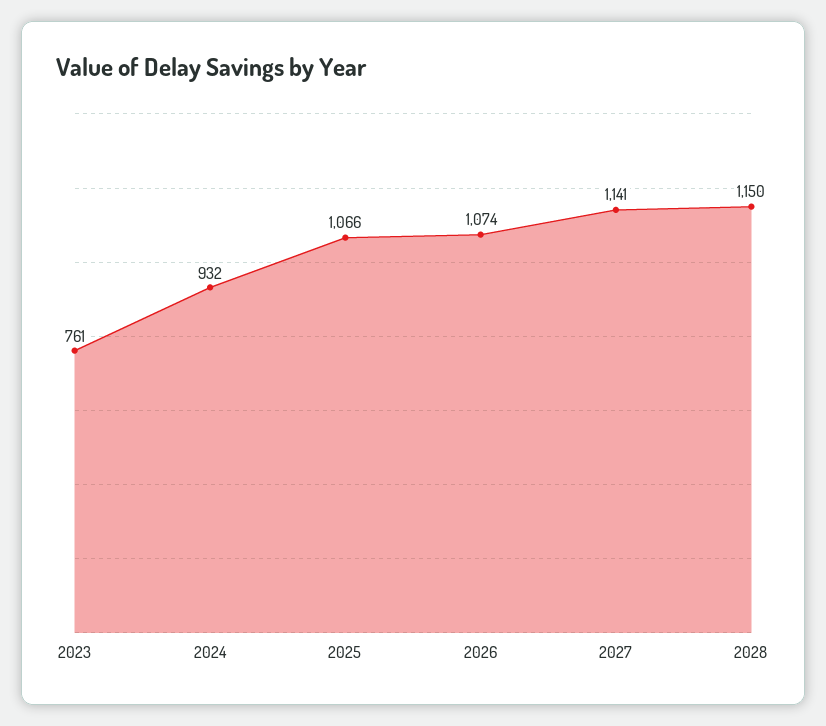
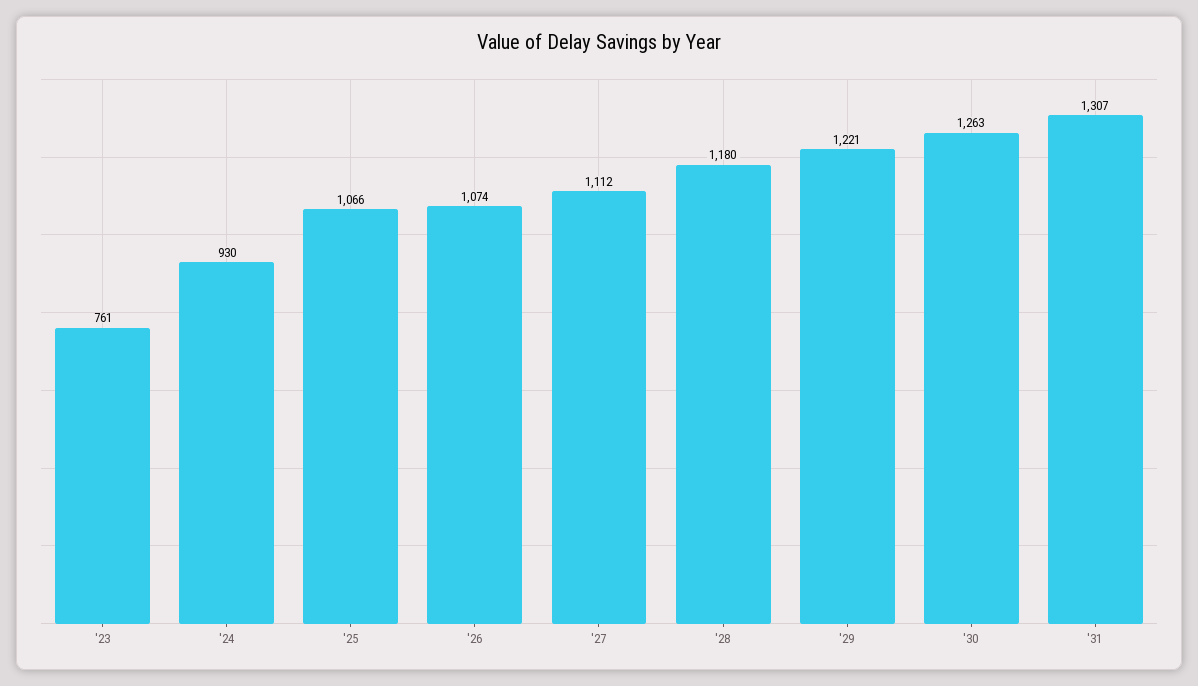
2024: 932 -> 930
2027: 1141 -> 1112
2028: 1150 -> 1180
'29: none -> 1221
'30: none -> 1263
'31: none -> 1307

